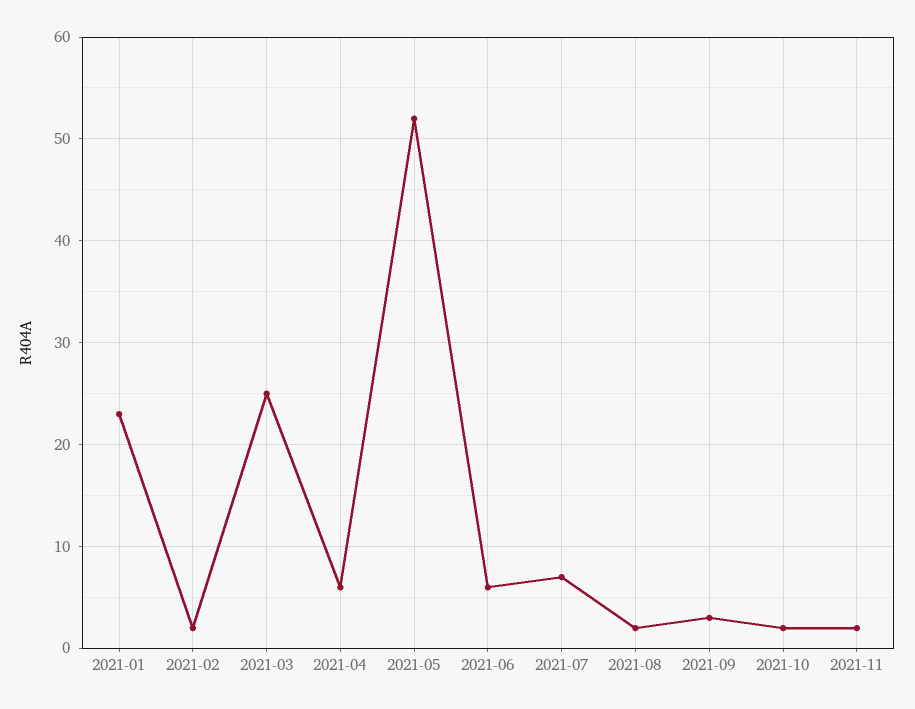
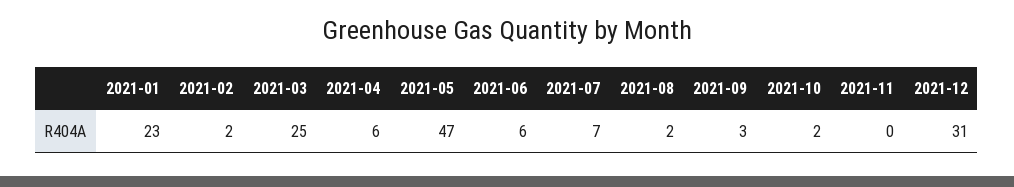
2021-05: 52 -> 47
2021-11: 2 -> 0
2021-12: none -> 31

